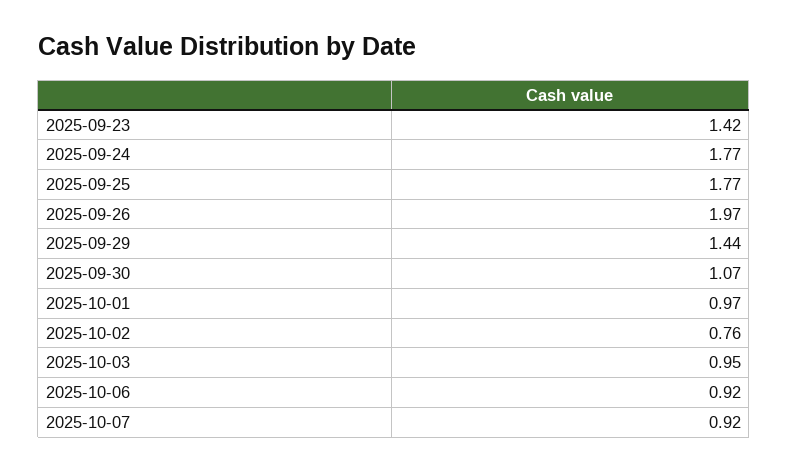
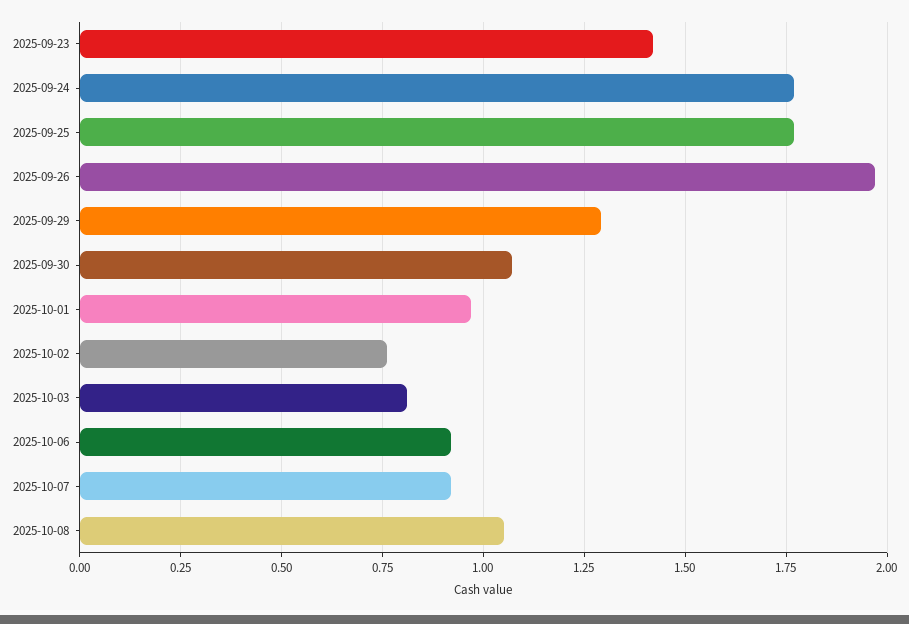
2025-09-29: 1.44 -> 1.3
2025-10-03: 0.95 -> 0.8
2025-10-08: none -> 1.05

